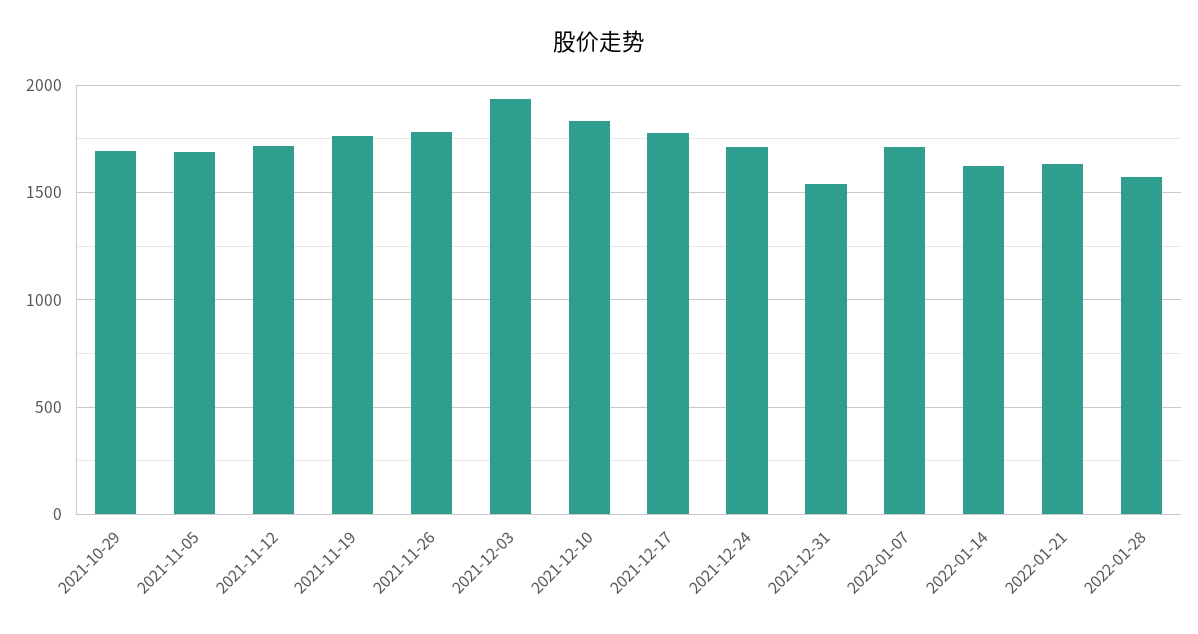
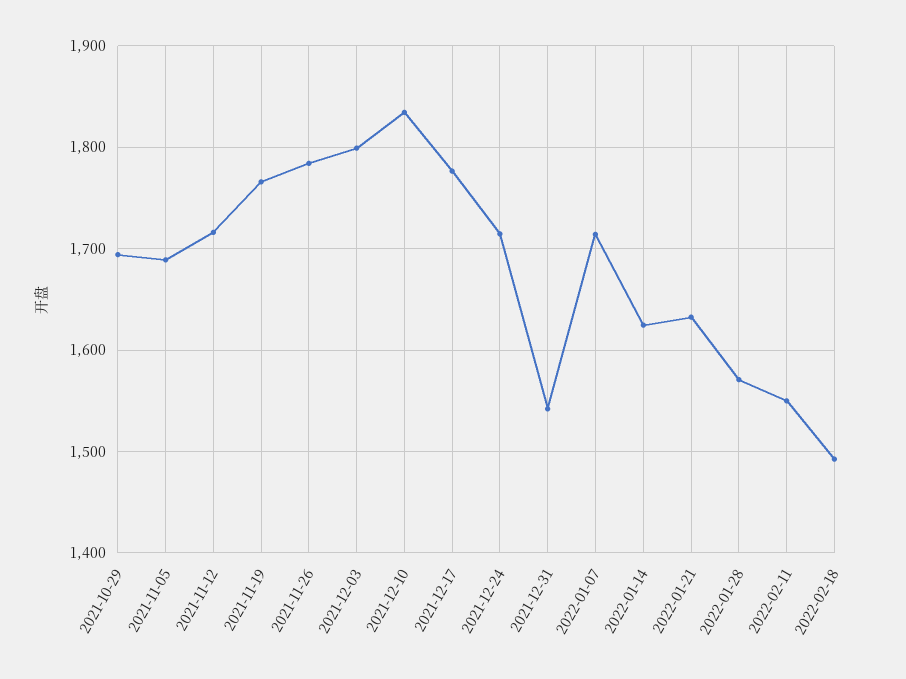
2021-12-03: 1950 -> 1800
2022-02-11: none -> 1550
2022-02-18: none -> 1490

